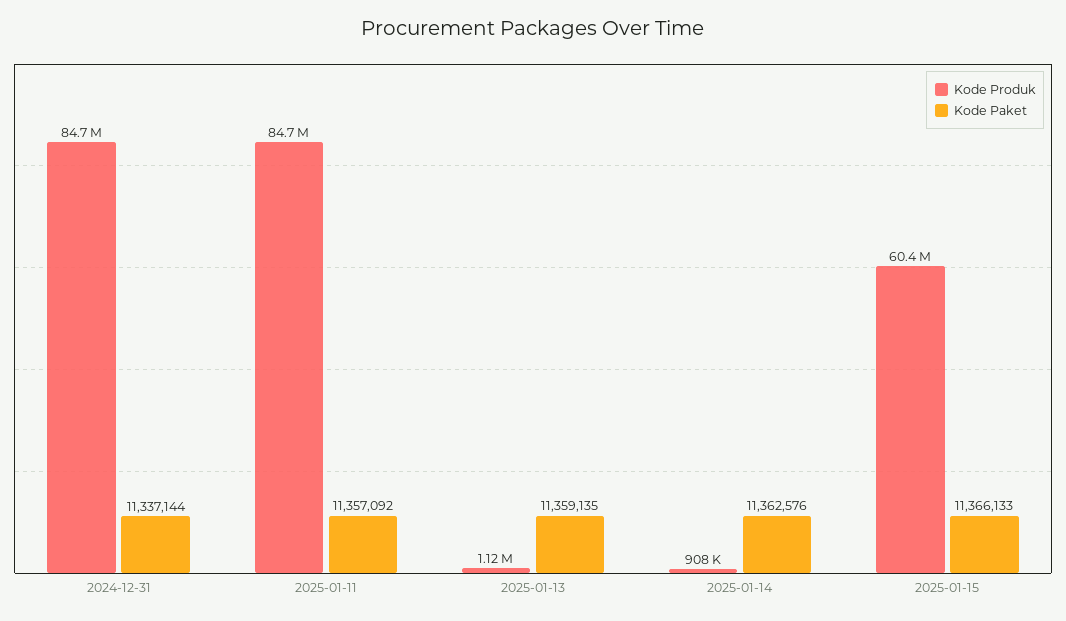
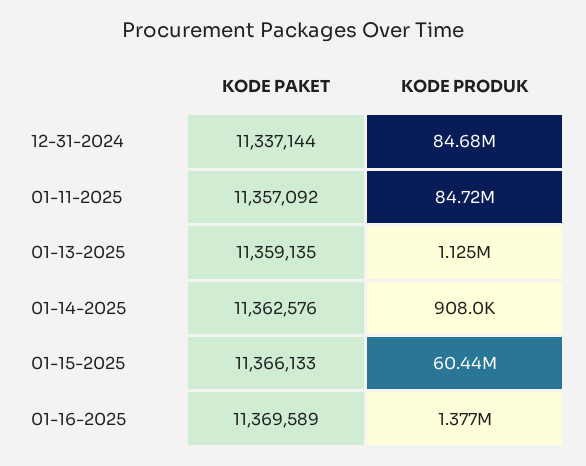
Kode Paket, 01-16-2025: none -> 11369589
Kode Produk, 01-16-2025: none -> 1377000

